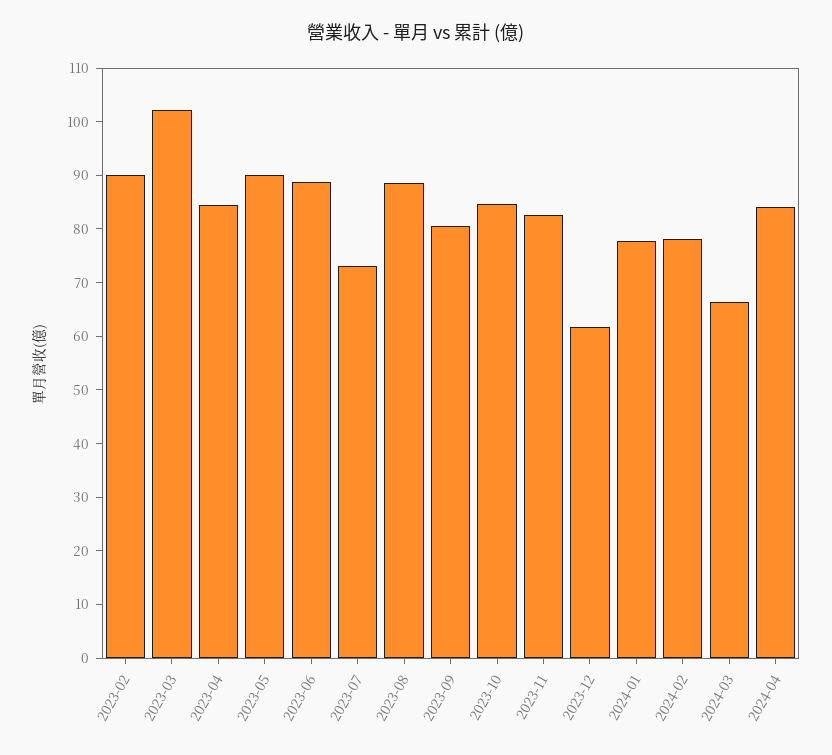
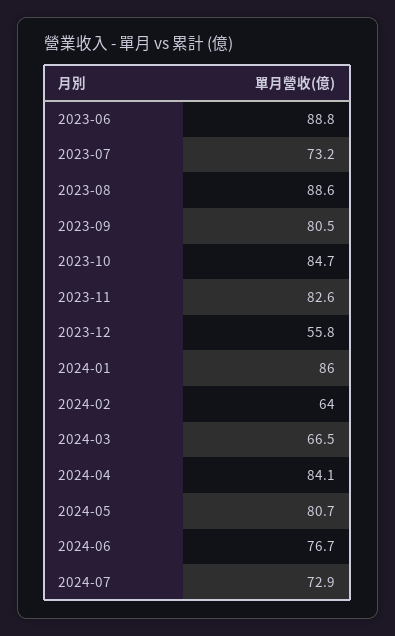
2023-02: 90 -> none
2023-03: 102 -> none
2023-04: 84 -> none
2023-05: 90 -> none
2023-12: 62 -> 55.8
2024-01: 78 -> 86
2024-02: 78 -> 64
2024-05: none -> 80.7
2024-06: none -> 76.7
2024-07: none -> 72.9

